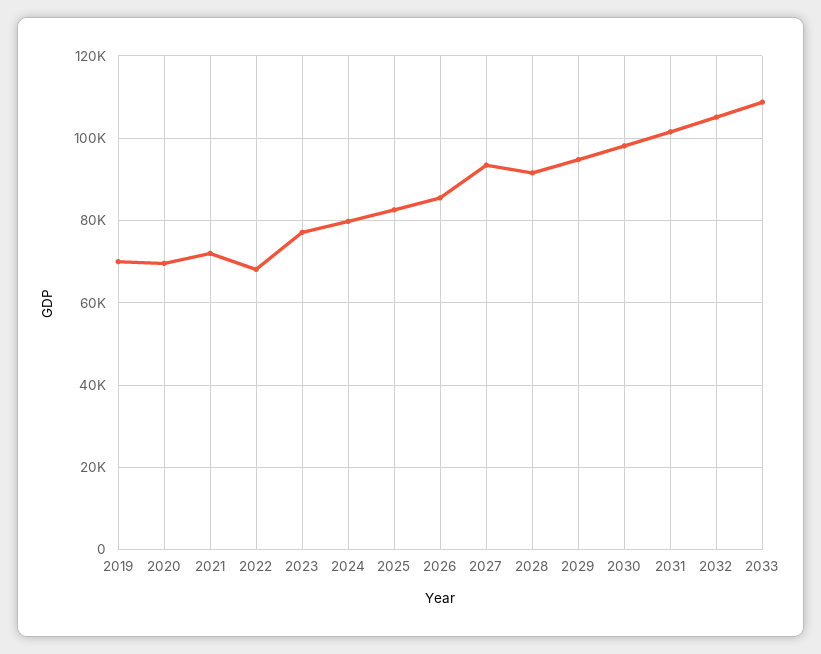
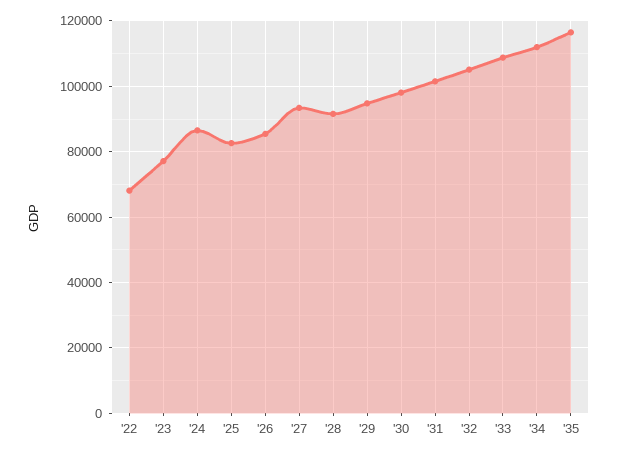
2019: 70000 -> none
2020: 70000 -> none
2021: 72000 -> none
2024: 80000 -> 86000
'34: none -> 112000
'35: none -> 116000

